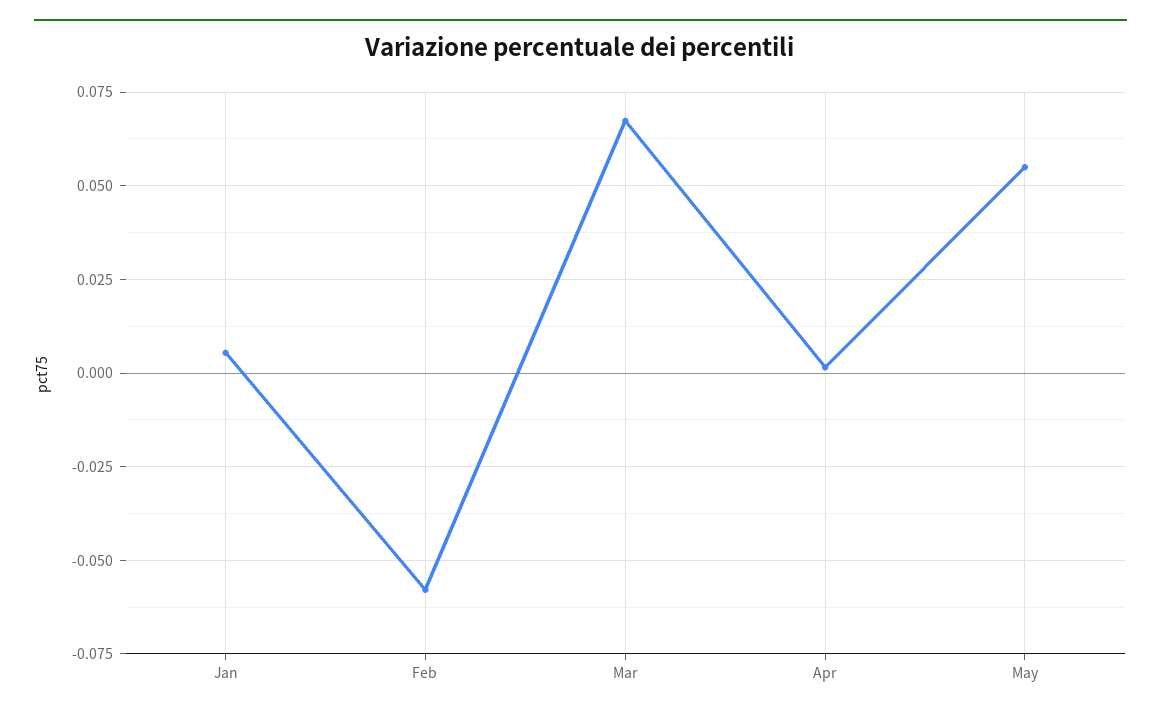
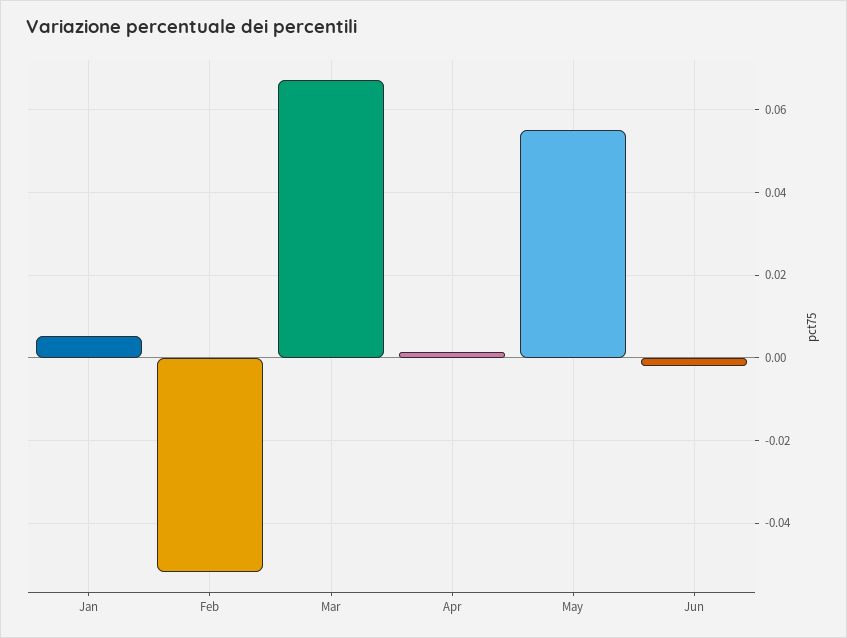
Feb: -0.0575 -> -0.052
Jun: none -> -0.002

